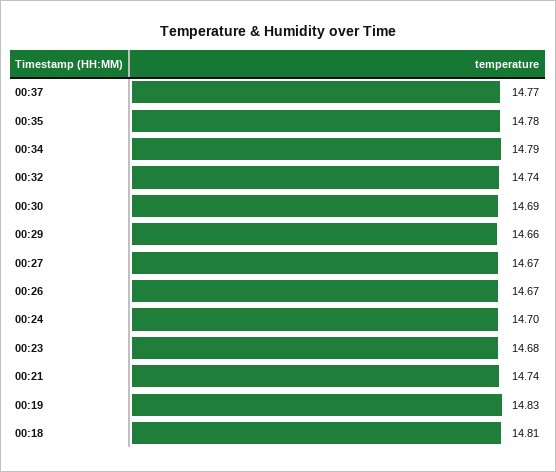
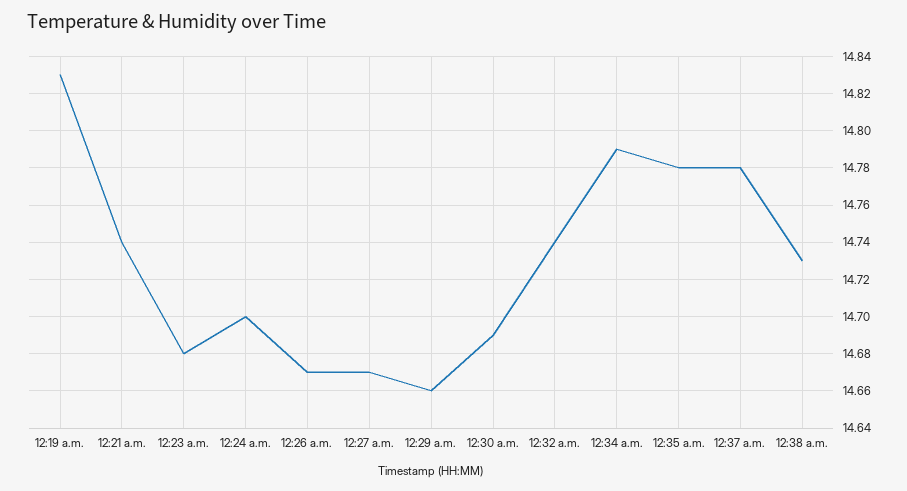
00:37: 14.77 -> 14.78
00:18: 14.81 -> none
12:38 a.m.: none -> 14.73

